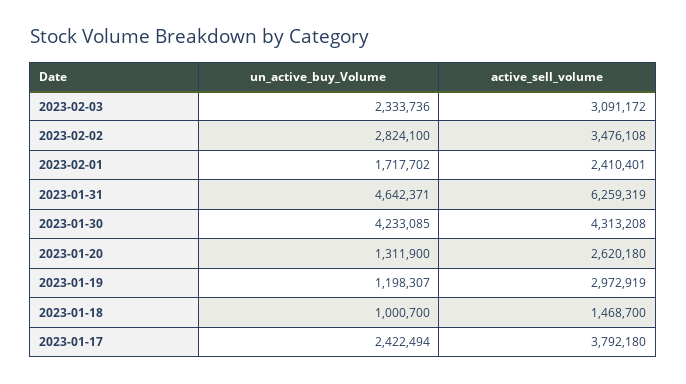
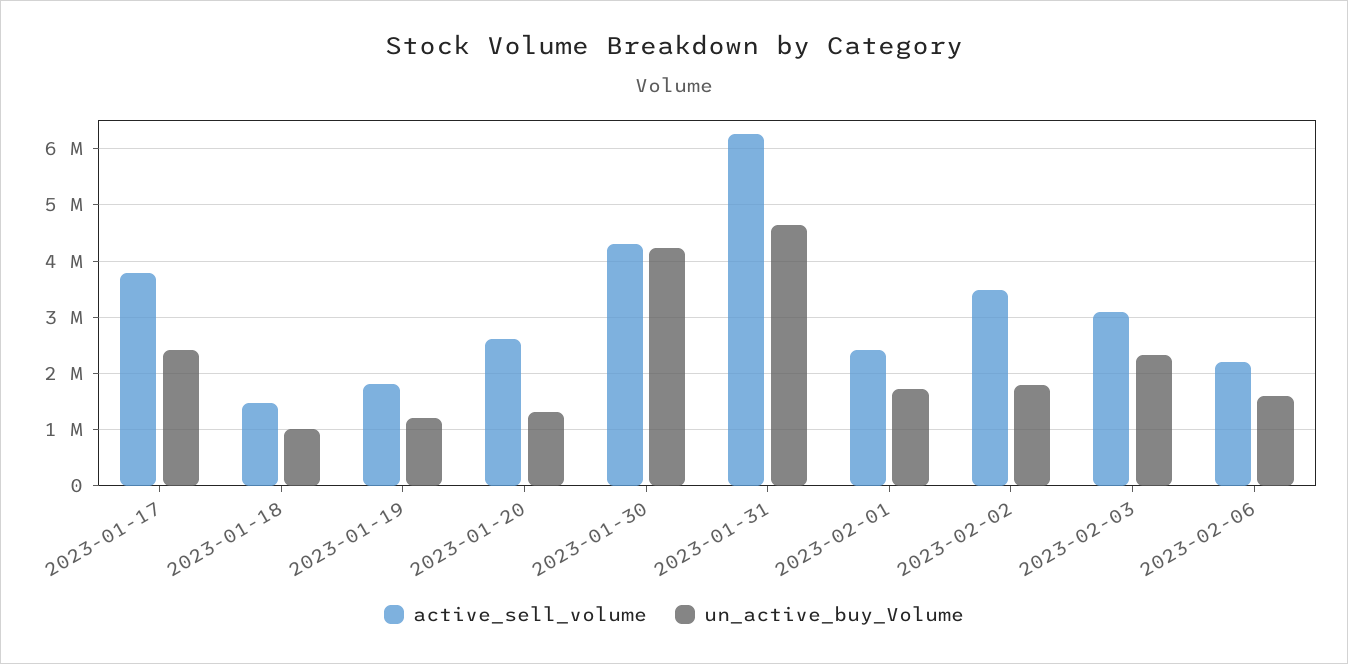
un_active_buy_Volume, 2023-02-02: 2824100 -> 1800000
active_sell_volume, 2023-01-19: 2972919 -> 1800000
active_sell_volume, 2023-02-06: none -> 2200000
un_active_buy_Volume, 2023-02-06: none -> 1600000

